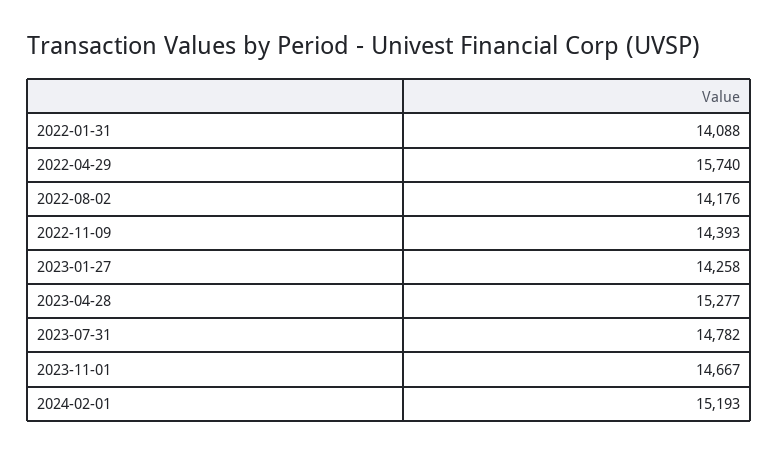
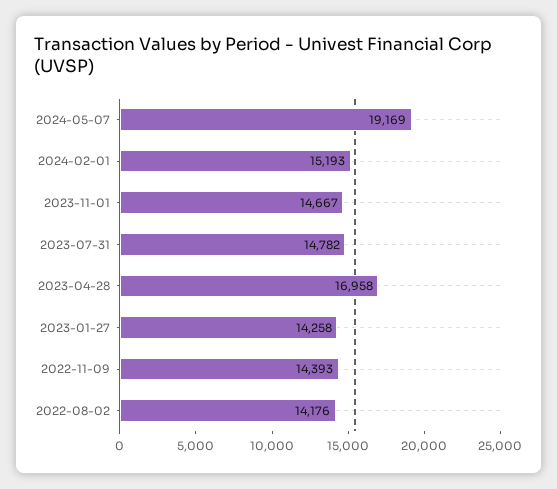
2022-01-31: 14088 -> none
2022-04-29: 15740 -> none
2023-04-28: 15277 -> 16958
2024-05-07: none -> 19169

